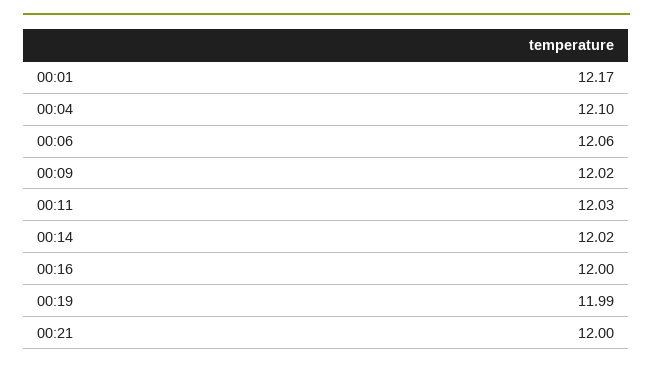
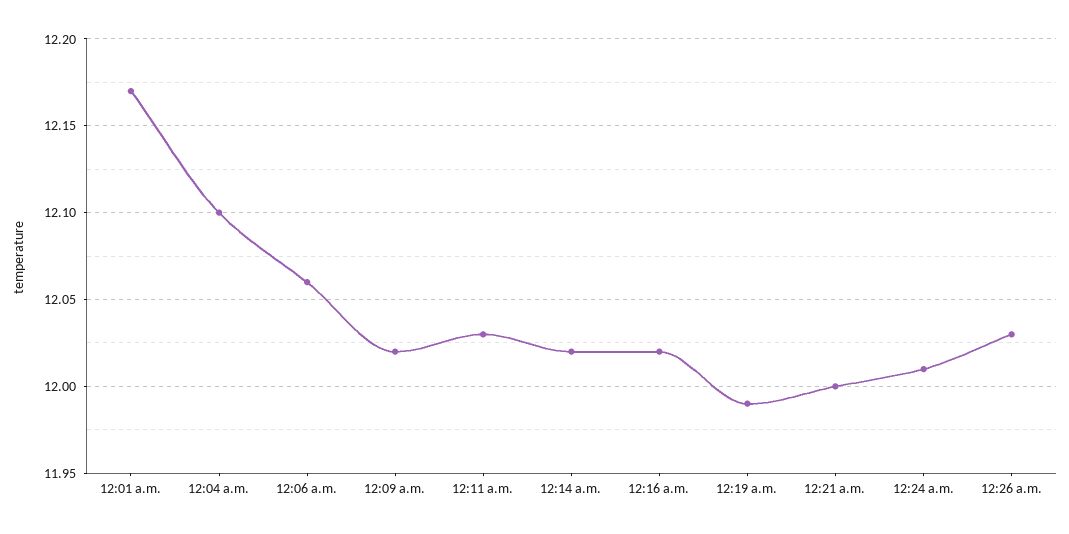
00:16: 12 -> 12.02
12:24 a.m.: none -> 12.01
12:26 a.m.: none -> 12.03

